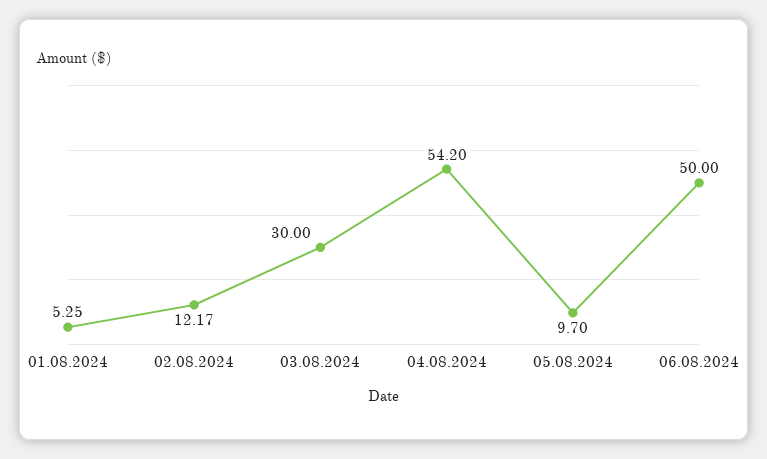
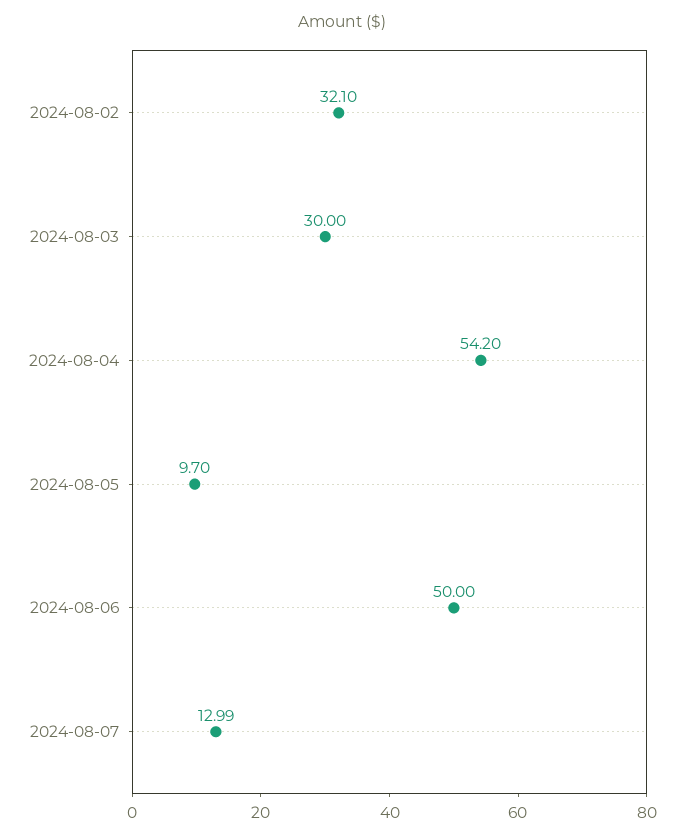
01.08.2024: 5.25 -> none
02.08.2024: 12.17 -> 32.1
2024-08-07: none -> 12.99

